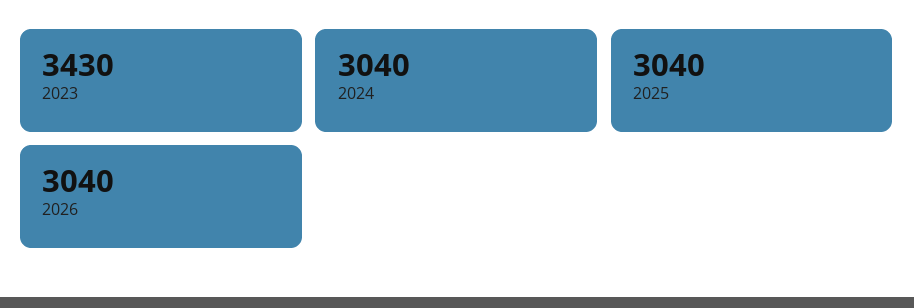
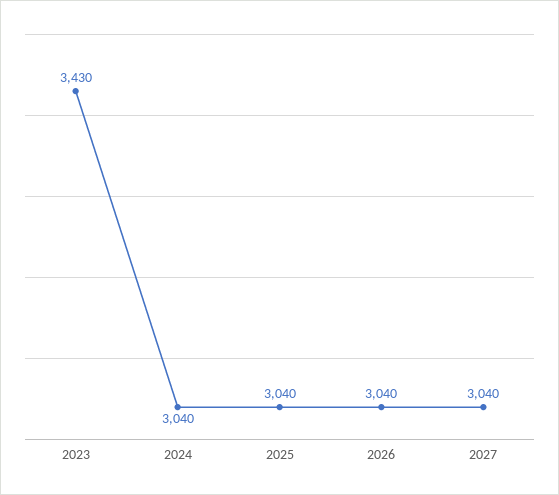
2027: none -> 3040

